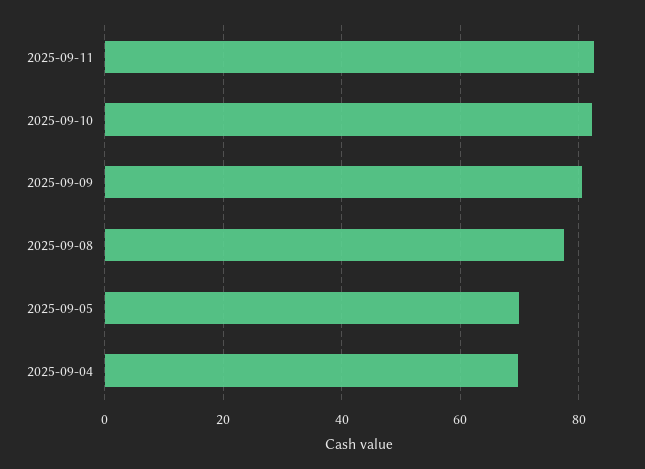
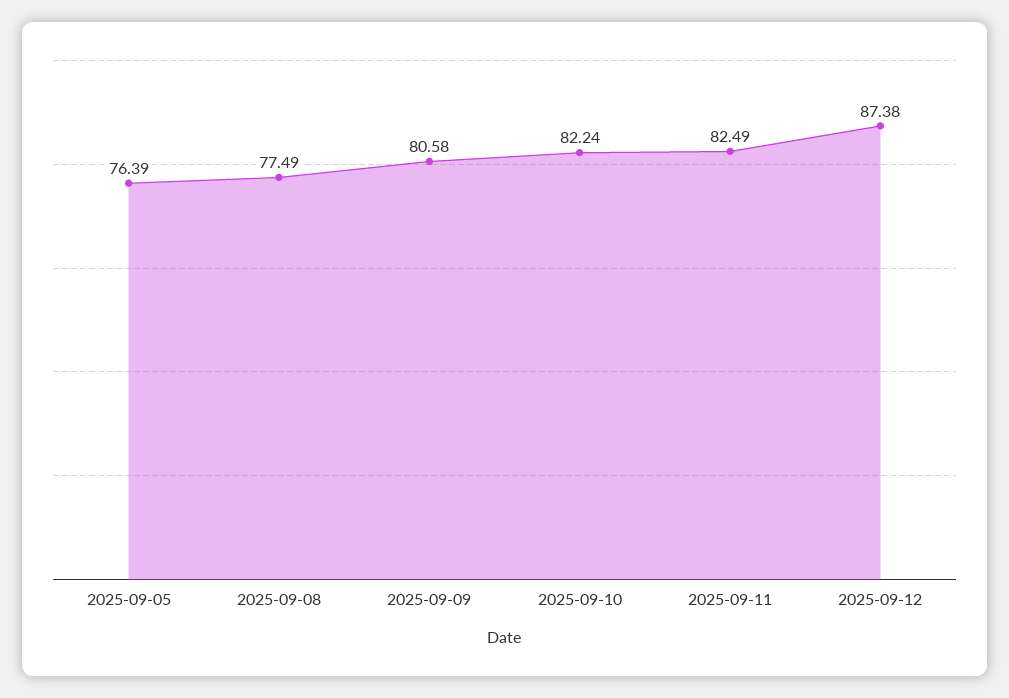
2025-09-05: 70 -> 76.39
2025-09-04: 70 -> none
2025-09-12: none -> 87.38

